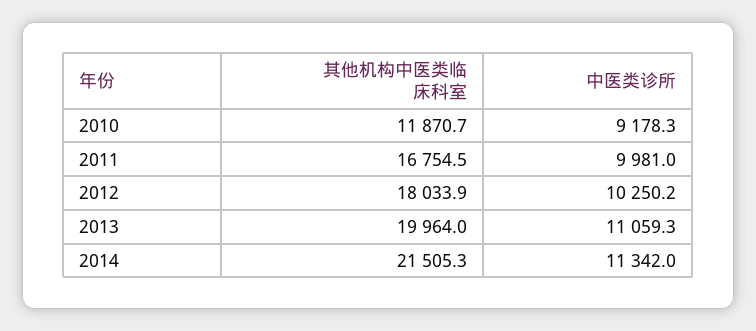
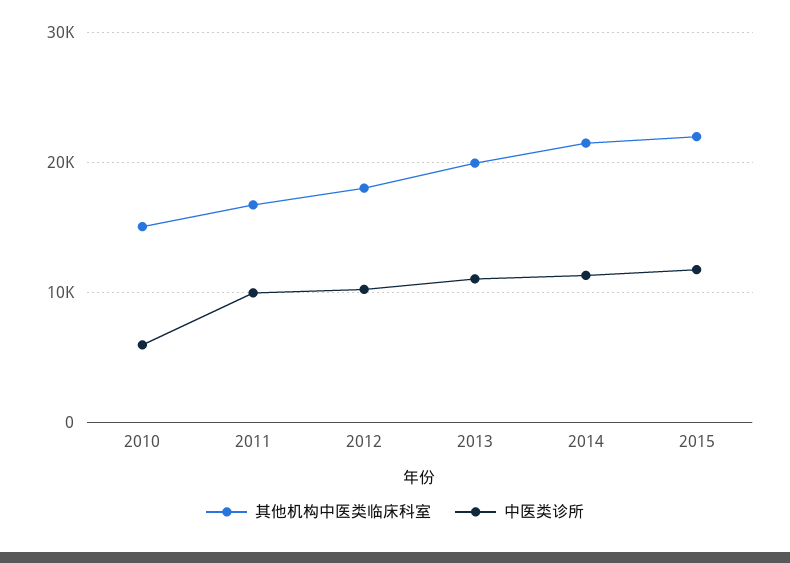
其他机构中医类临床科室, 2010: 11870.7 -> 15000
中医类诊所, 2010: 9178.3 -> 6000
其他机构中医类临床科室, 2015: none -> 22000
中医类诊所, 2015: none -> 12000

